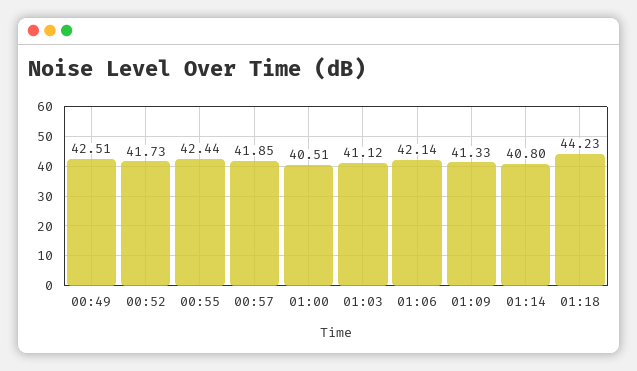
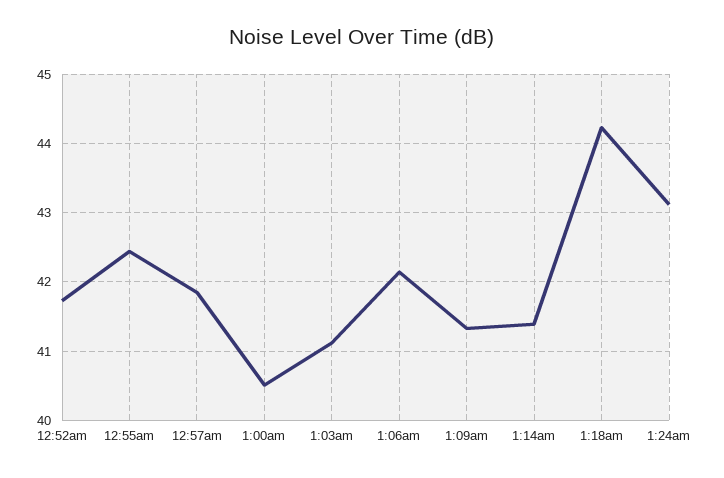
00:49: 42.51 -> none
01:14: 40.8 -> 41.4
1:24am: none -> 43.1

